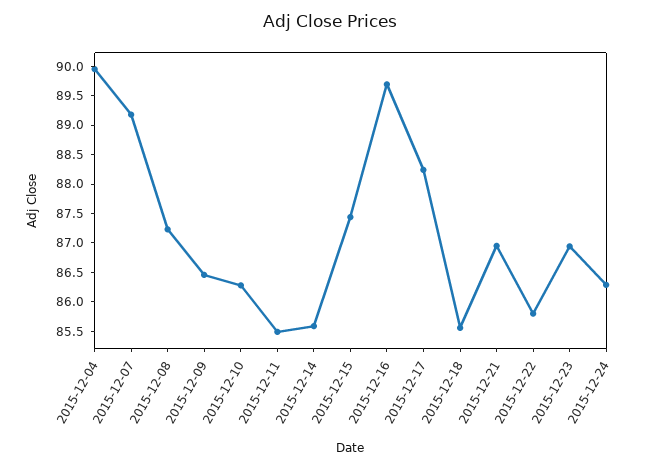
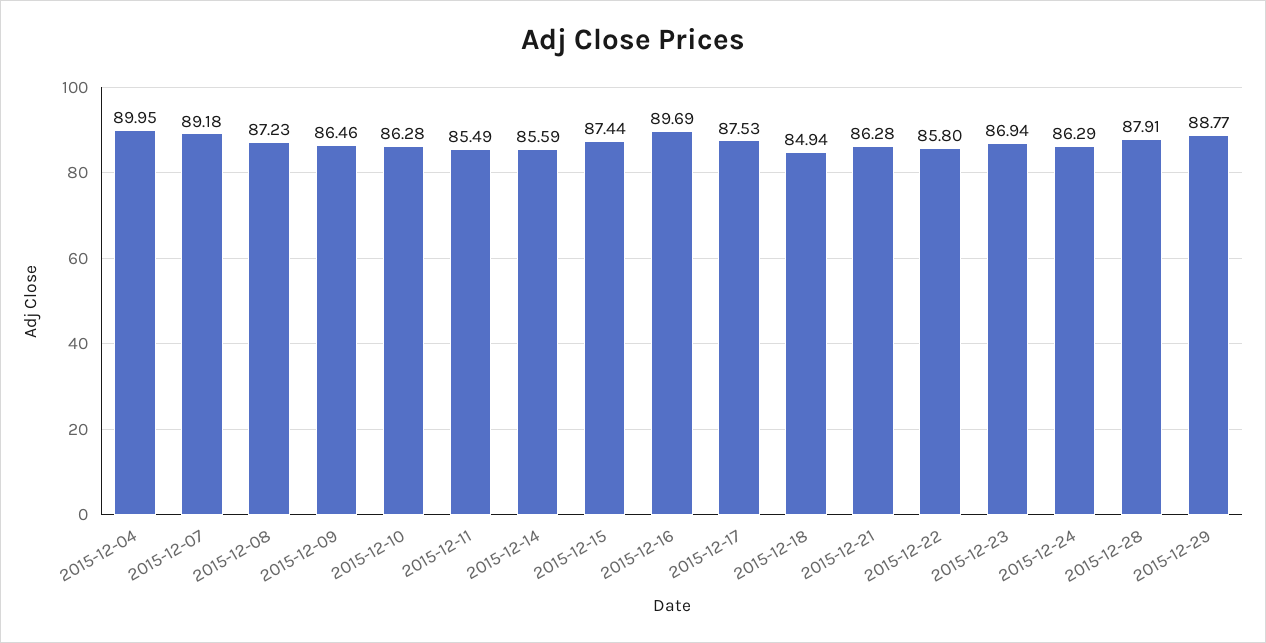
2015-12-17: 88.25 -> 87.53
2015-12-18: 85.5 -> 84.94
2015-12-21: 87 -> 86.28
2015-12-28: none -> 87.91
2015-12-29: none -> 88.77

